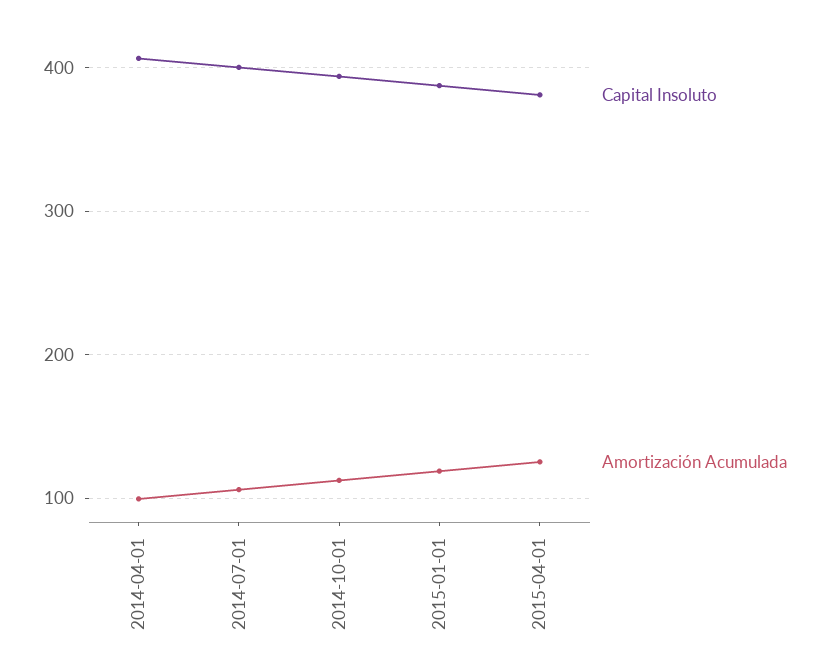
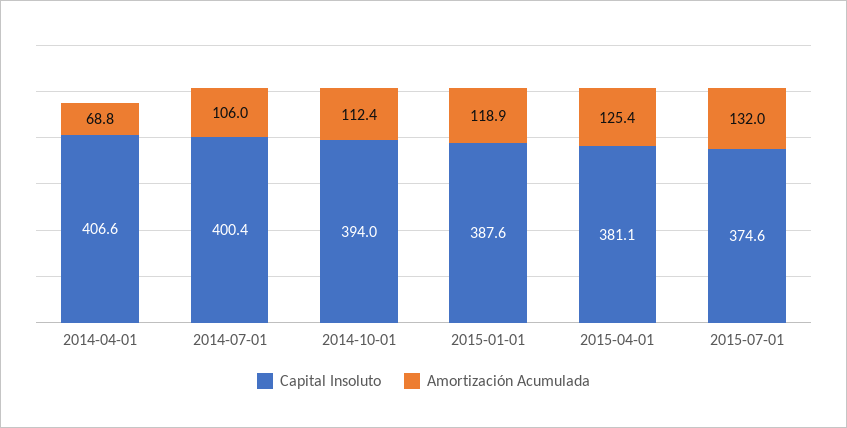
Amortización Acumulada, 2014-04-01: 100 -> 68.8
Capital Insoluto, 2015-07-01: none -> 374.6
Amortización Acumulada, 2015-07-01: none -> 132

